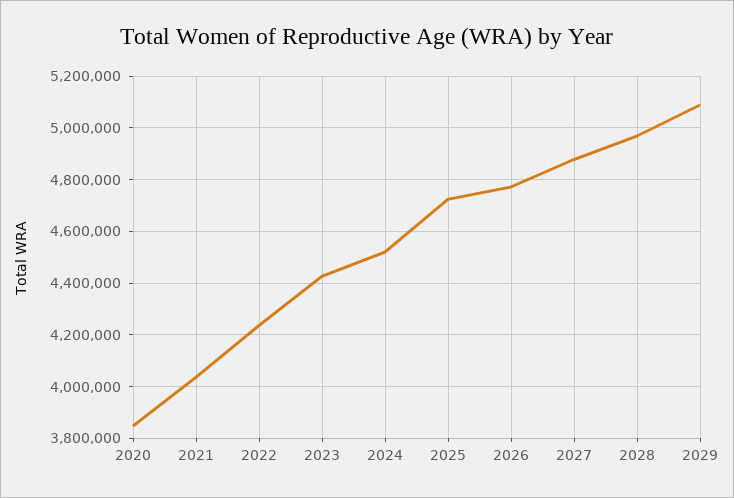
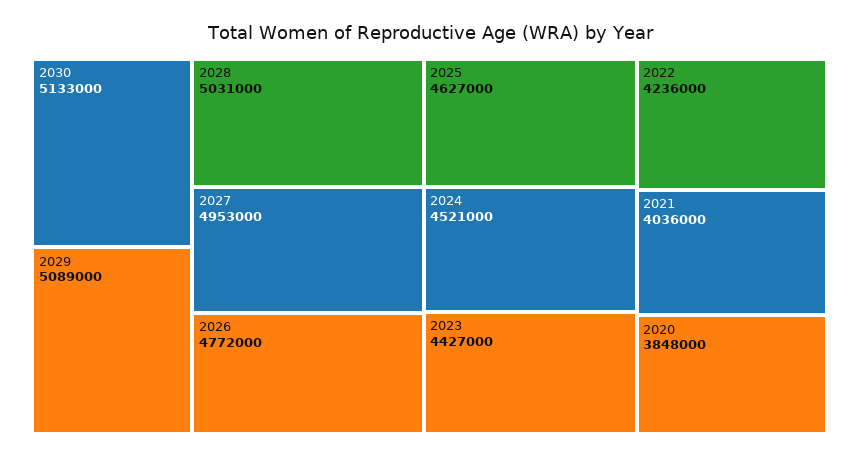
2025: 4725000 -> 4627000
2027: 4875000 -> 4953000
2028: 4975000 -> 5031000
2030: none -> 5133000

